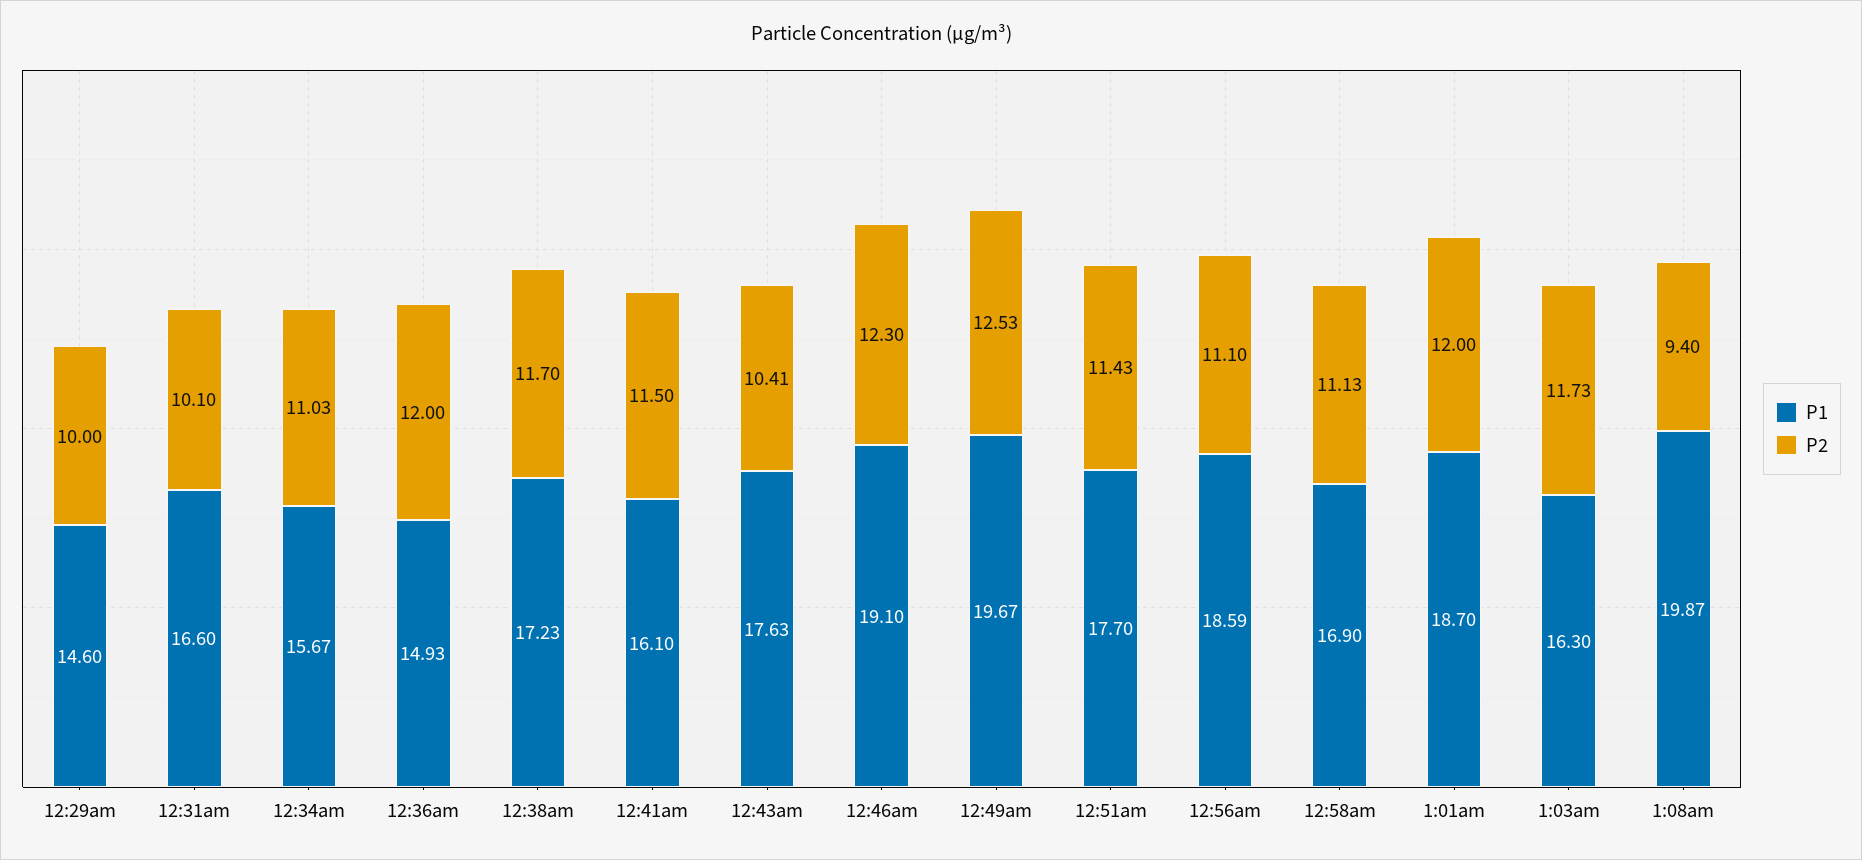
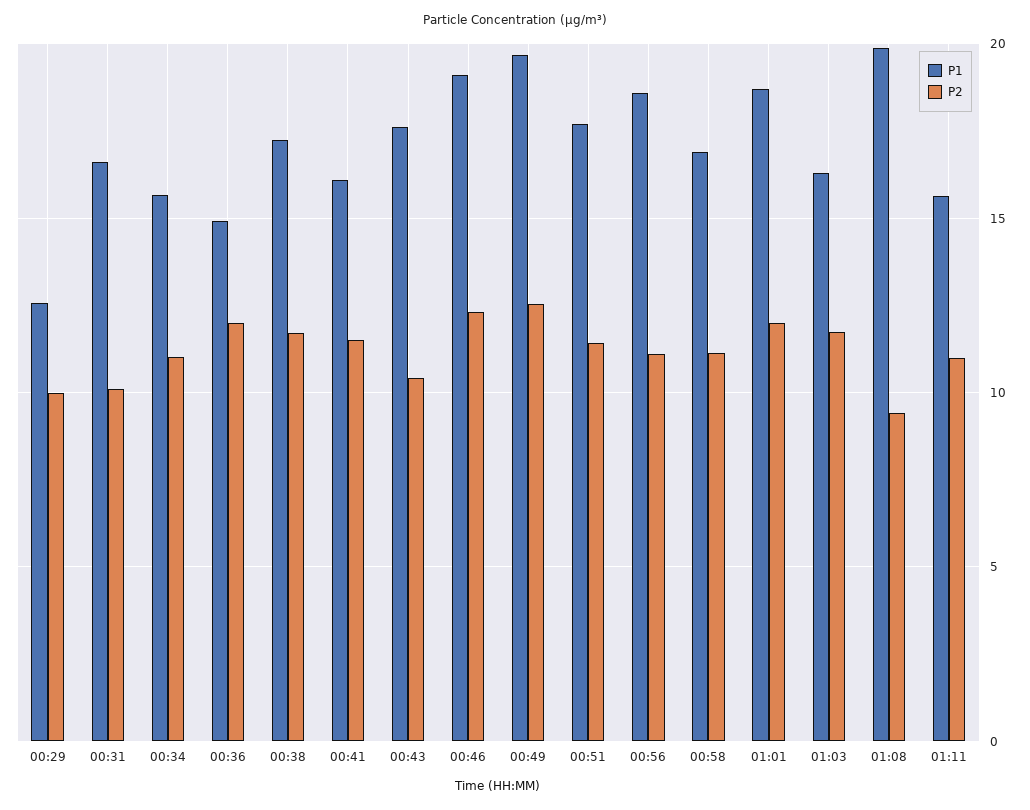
P1, 12:29am: 14.6 -> 12.5
P1, 01:11: none -> 15.5
P2, 01:11: none -> 11

